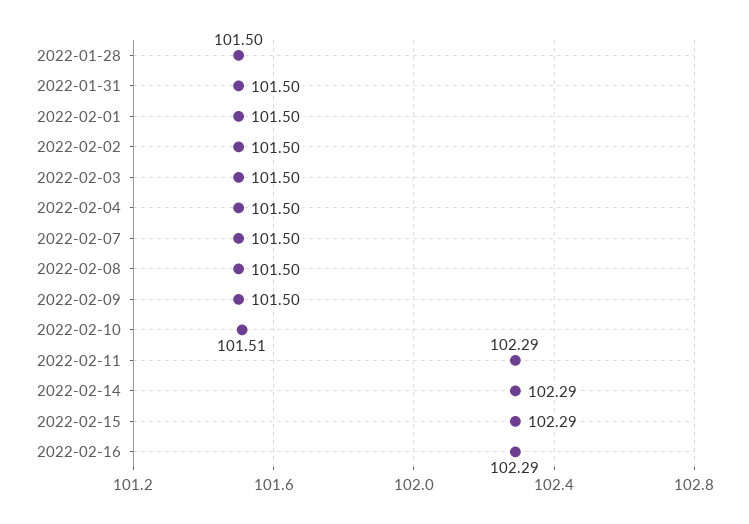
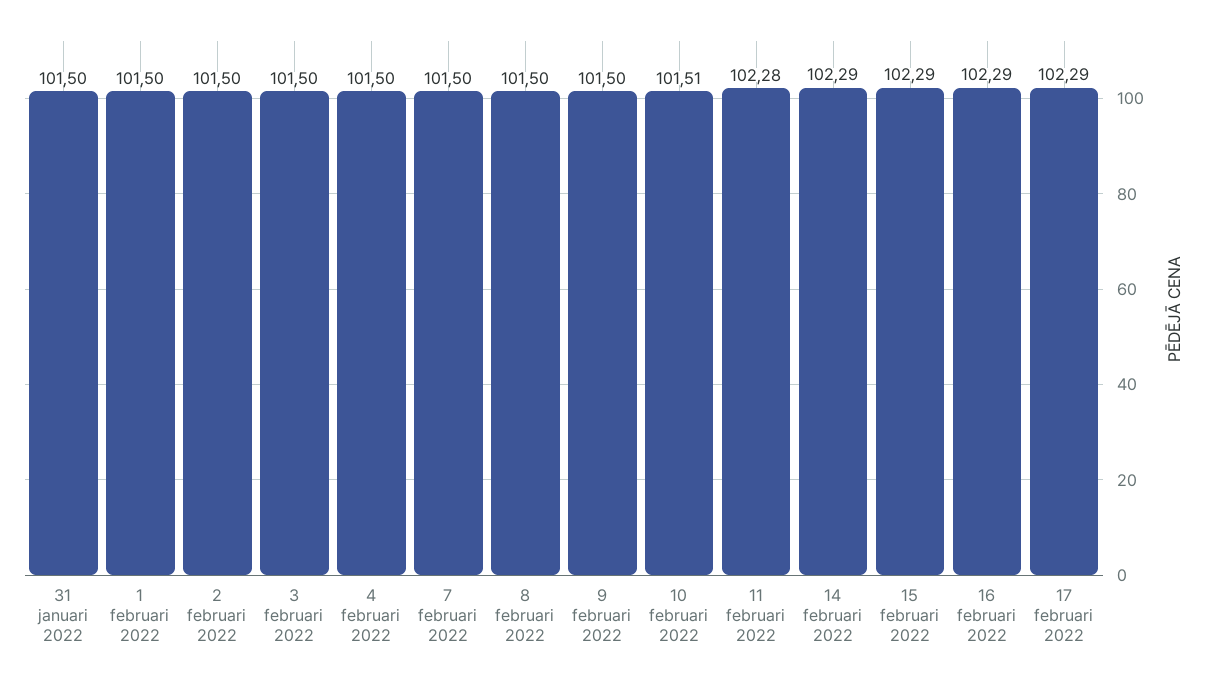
2022-01-28: 101.5 -> none
2022-02-11: 102.29 -> 102.28
17 februari 2022: none -> 102.29

